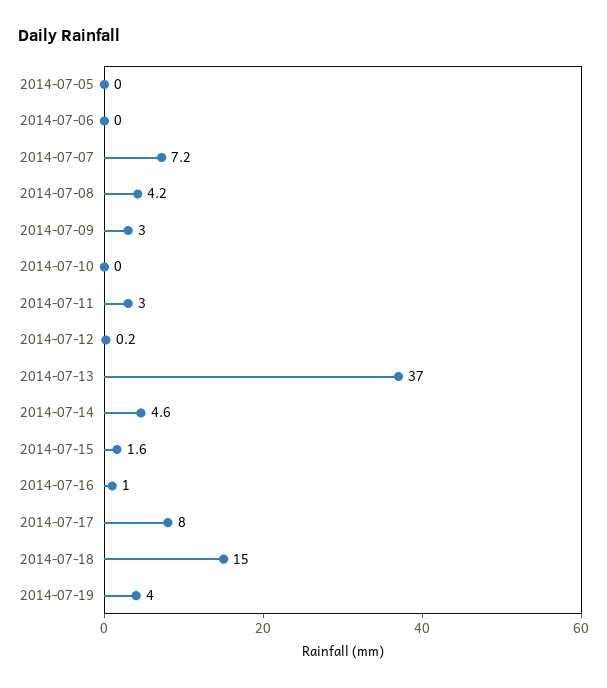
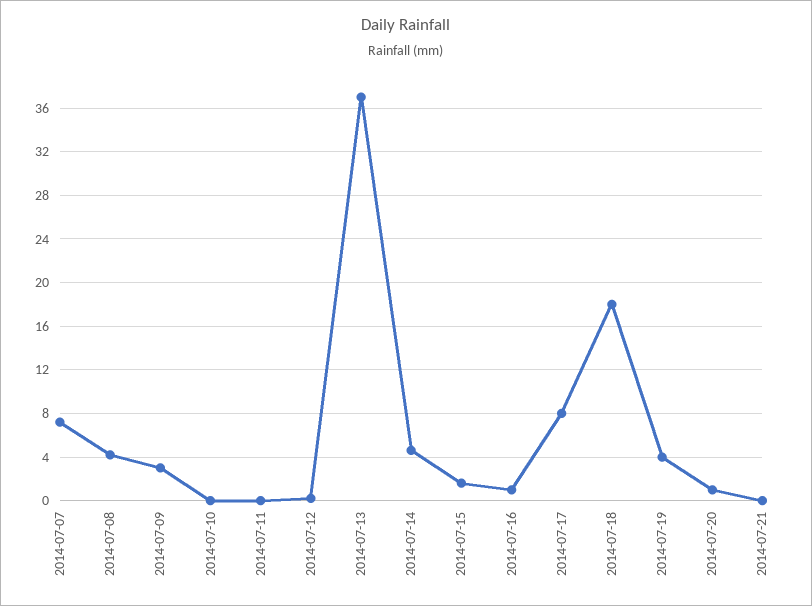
2014-07-05: 0 -> none
2014-07-06: 0 -> none
2014-07-11: 3 -> 0
2014-07-18: 15 -> 18
2014-07-20: none -> 1
2014-07-21: none -> 0

